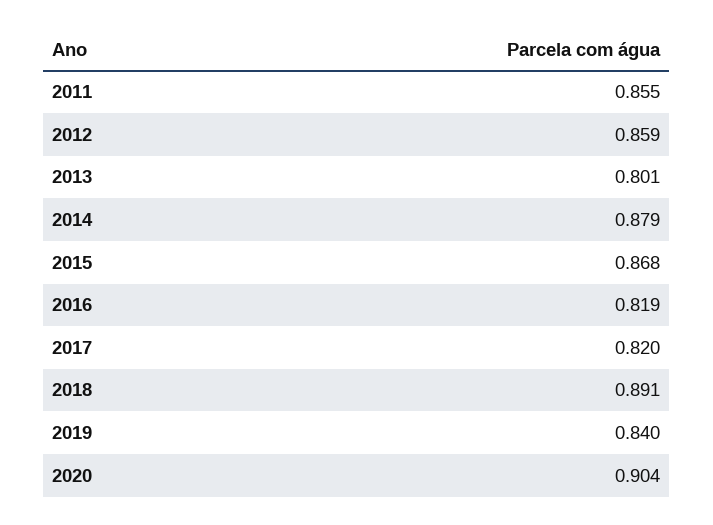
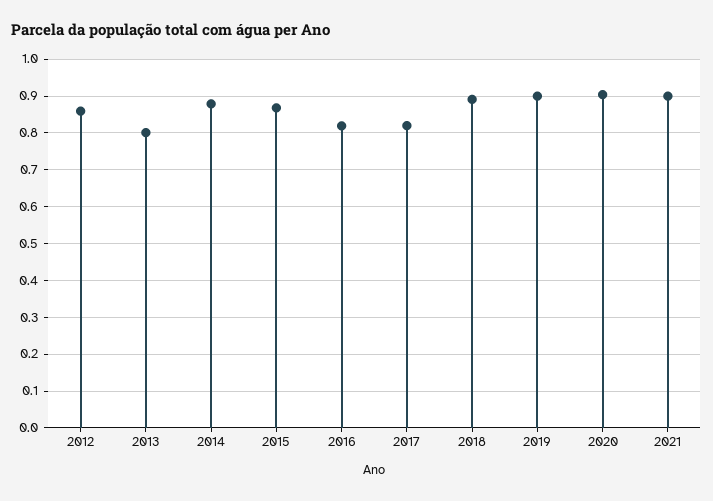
2011: 0.855 -> none
2019: 0.84 -> 0.9
2021: none -> 0.9

